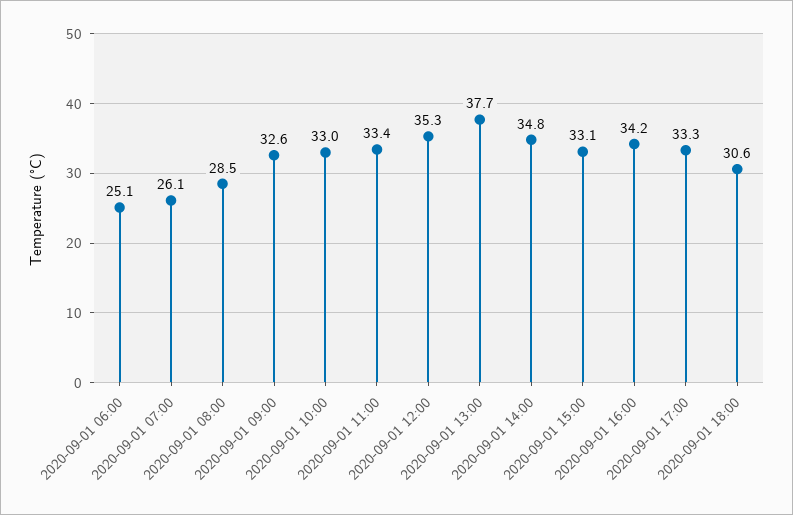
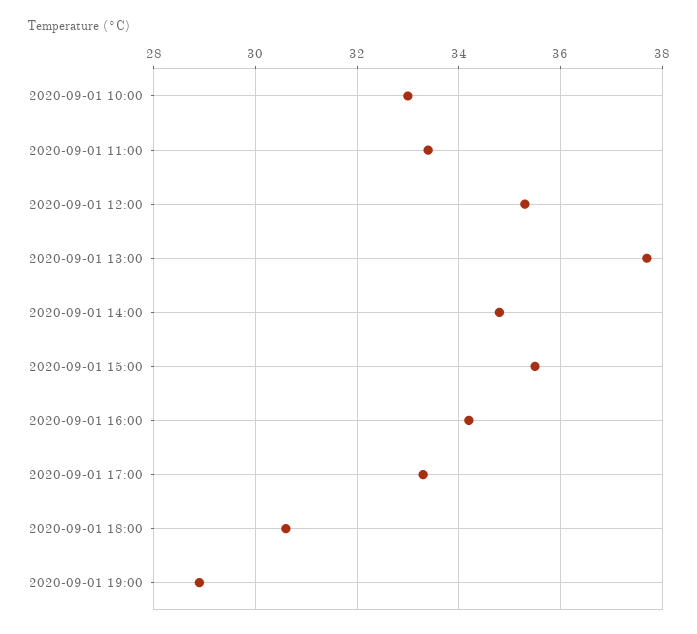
2020-09-01 06:00: 25.1 -> none
2020-09-01 07:00: 26.1 -> none
2020-09-01 08:00: 28.5 -> none
2020-09-01 09:00: 32.6 -> none
2020-09-01 15:00: 33.1 -> 35.5
2020-09-01 19:00: none -> 29

